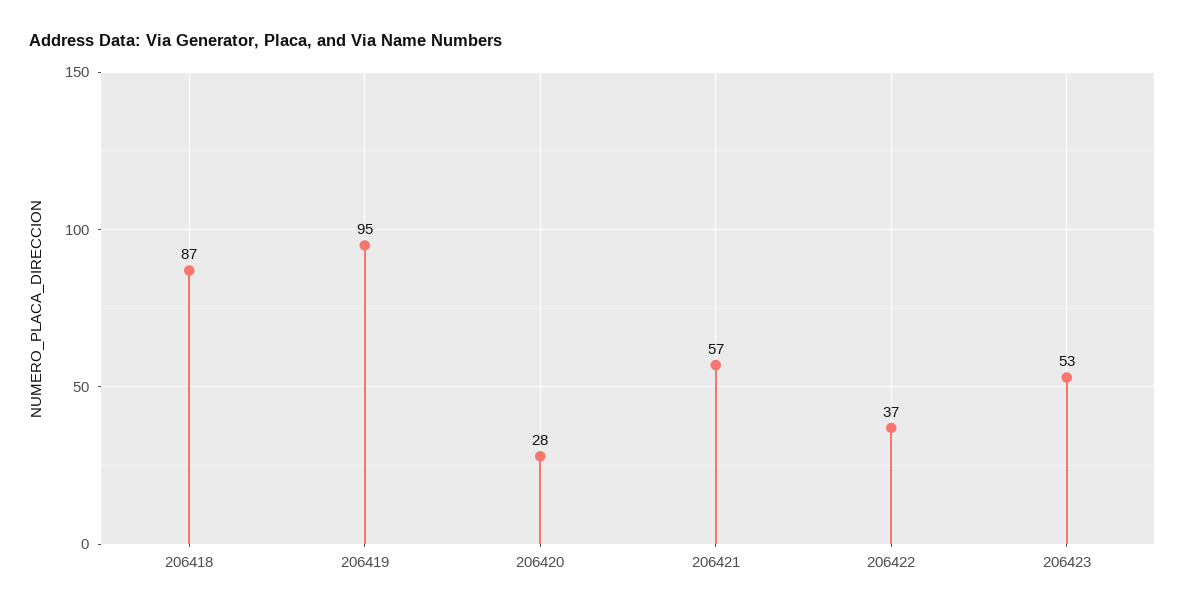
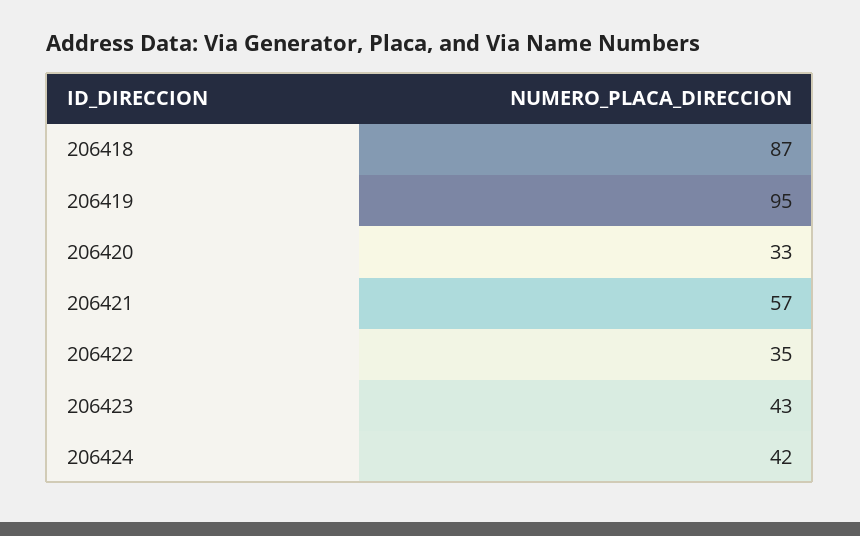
206420: 28 -> 33
206422: 37 -> 35
206423: 53 -> 43
206424: none -> 42

